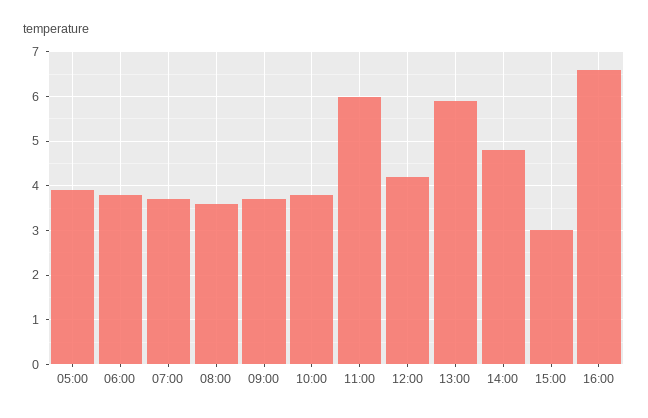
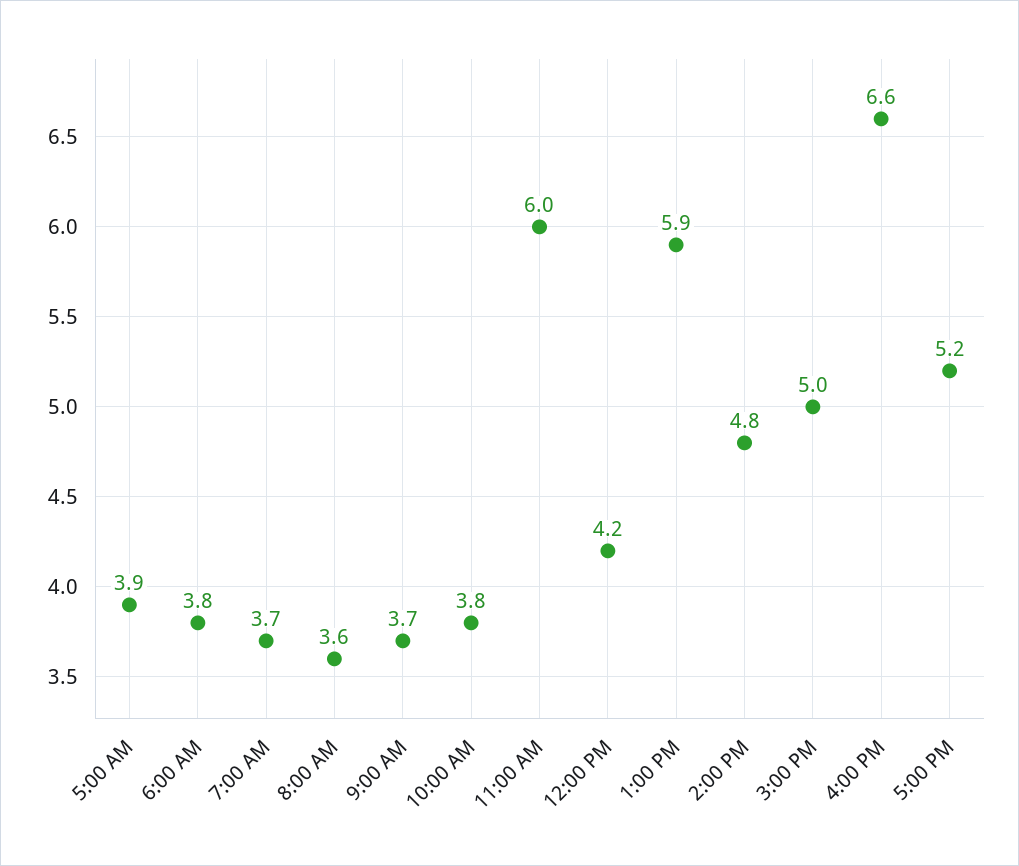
15:00: 3 -> 5
5:00 PM: none -> 5.2

